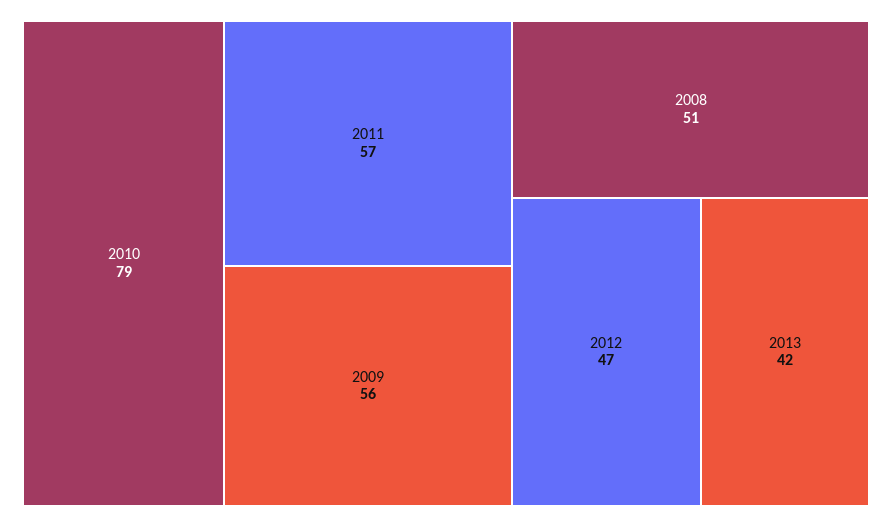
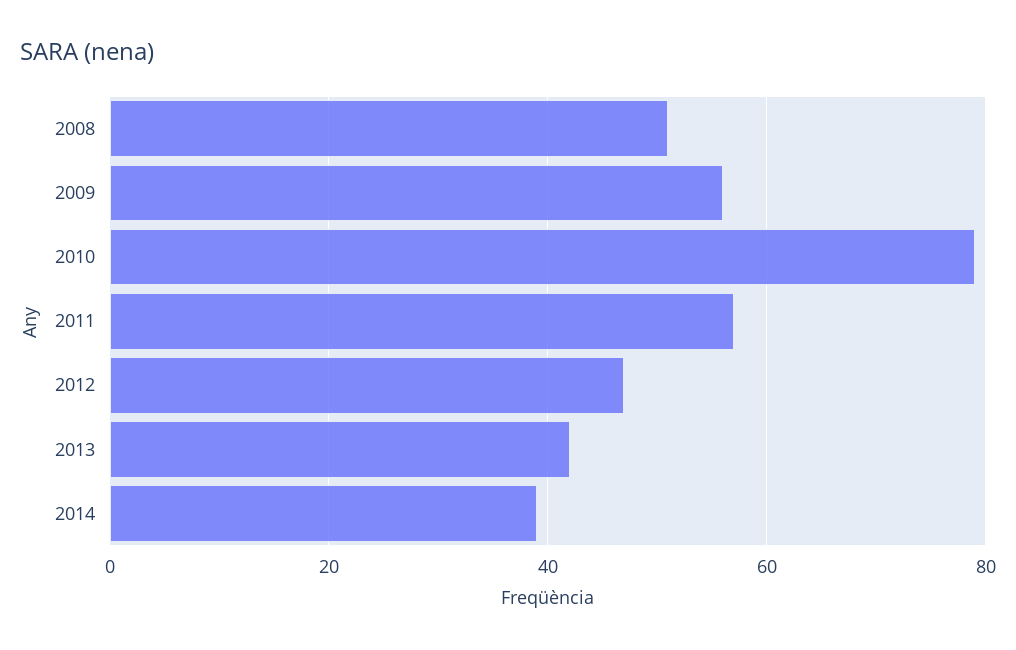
2014: none -> 40

